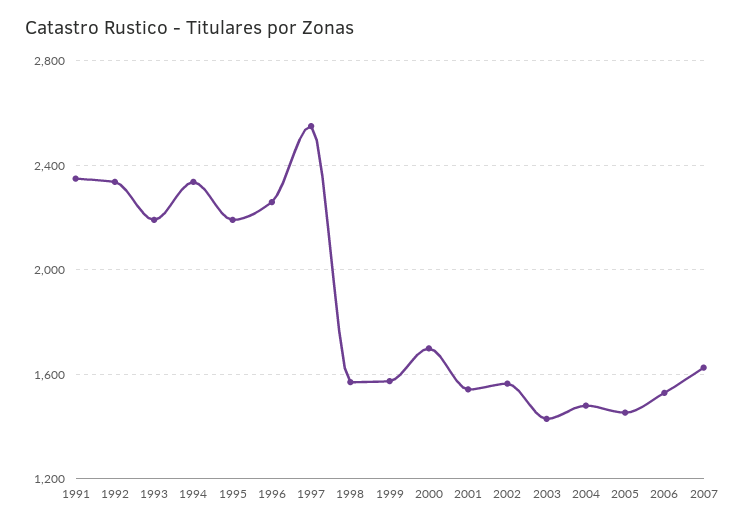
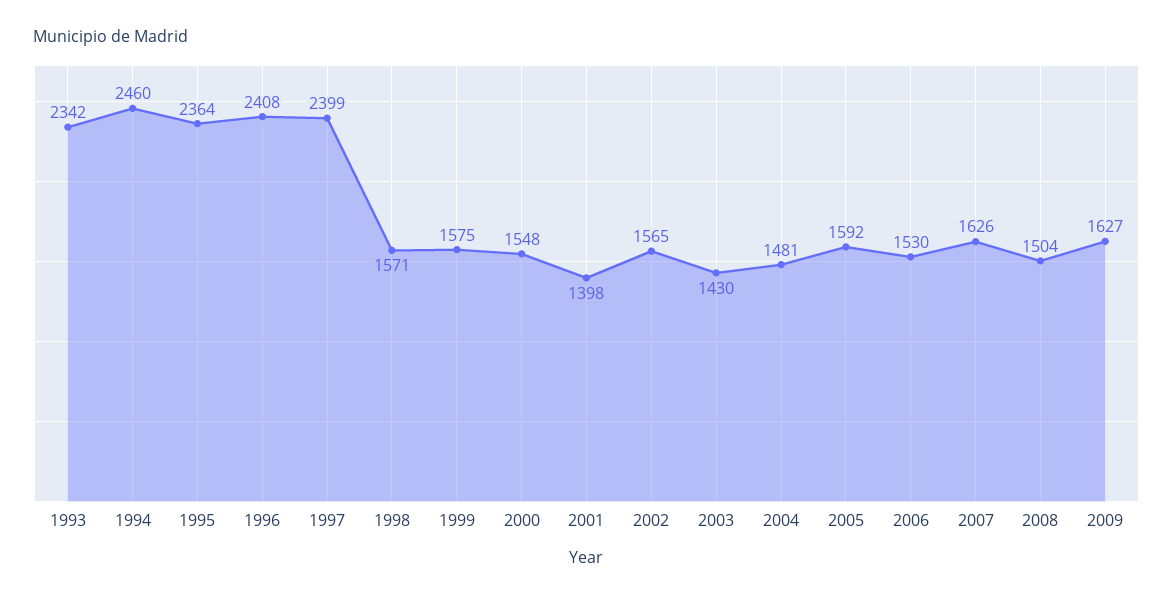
1991: 2350 -> none
1992: 2350 -> none
1993: 2200 -> 2342
1994: 2350 -> 2460
1995: 2200 -> 2364
1996: 2250 -> 2408
1997: 2550 -> 2399
2000: 1700 -> 1548
2001: 1550 -> 1398
2005: 1450 -> 1592
2008: none -> 1504
2009: none -> 1627

